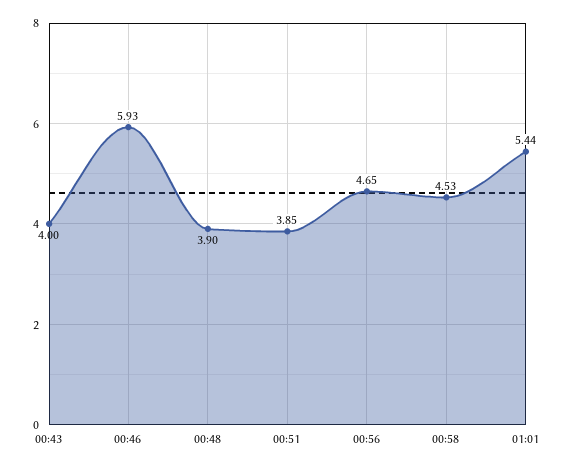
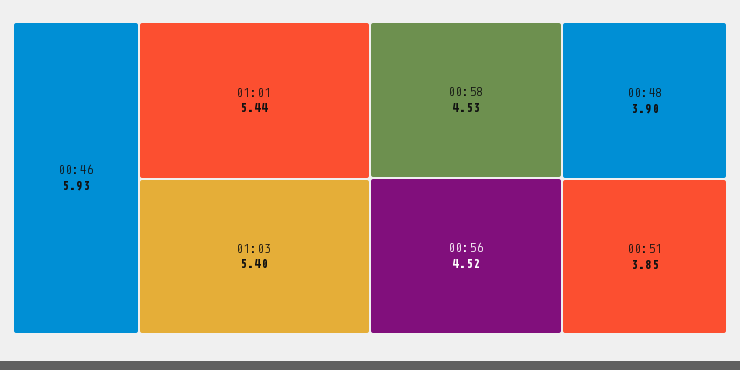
00:43: 4 -> none
00:56: 4.65 -> 4.52
01:03: none -> 5.4

